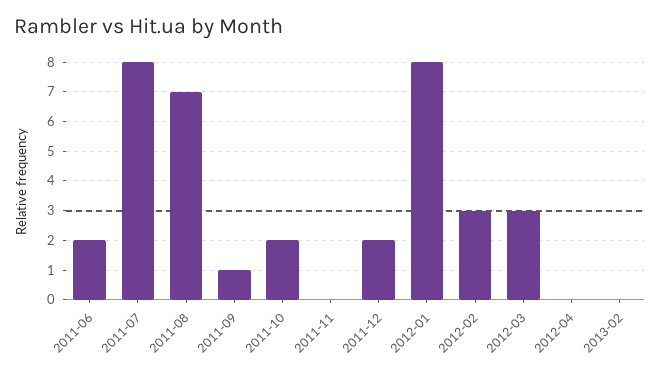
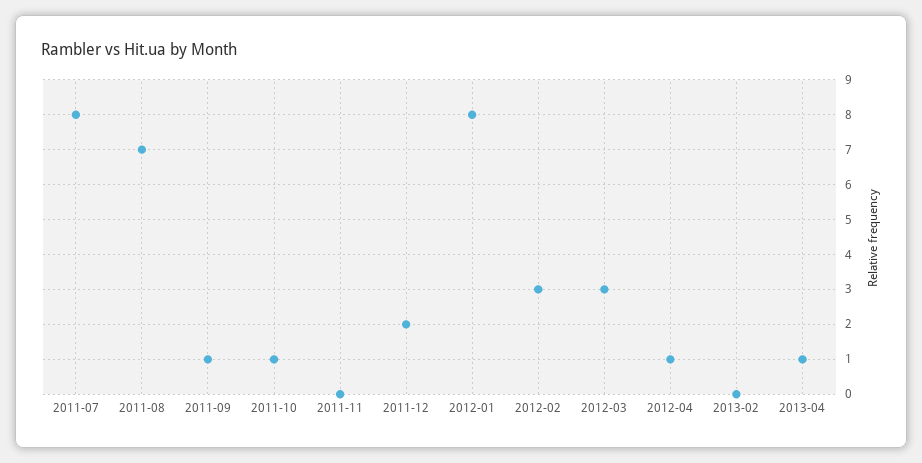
2011-06: 2 -> none
2011-10: 2 -> 1
2012-04: 0 -> 1
2013-04: none -> 1

